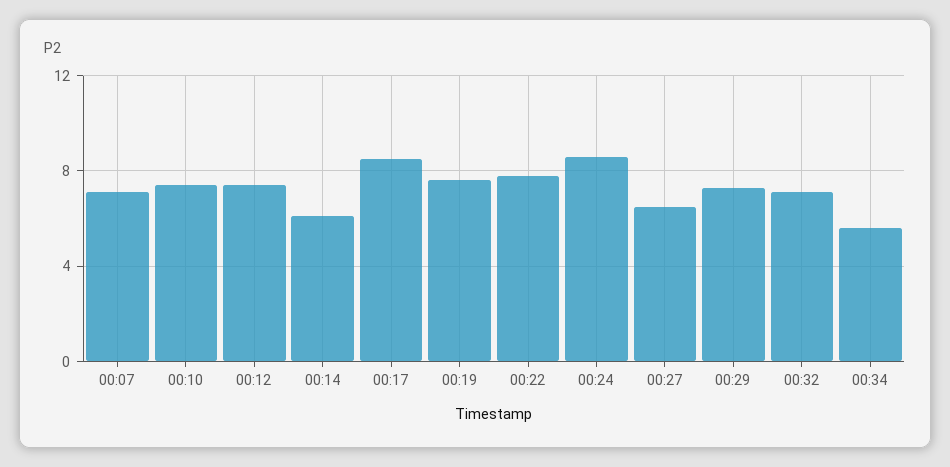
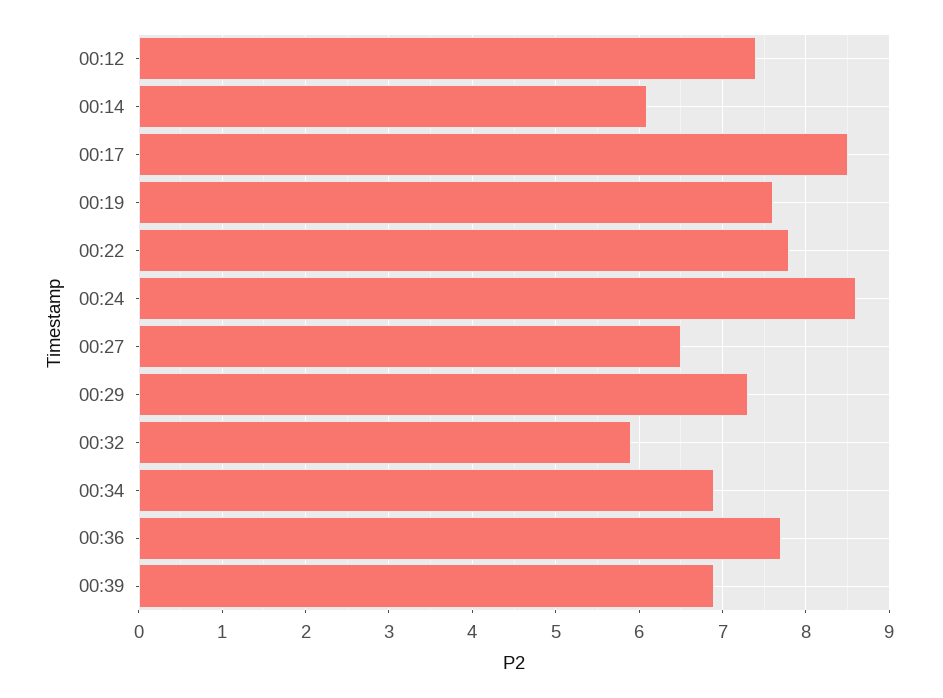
00:07: 7 -> none
00:10: 7.5 -> none
00:32: 7 -> 5.9
00:34: 5.5 -> 6.9
00:36: none -> 7.7
00:39: none -> 6.9

